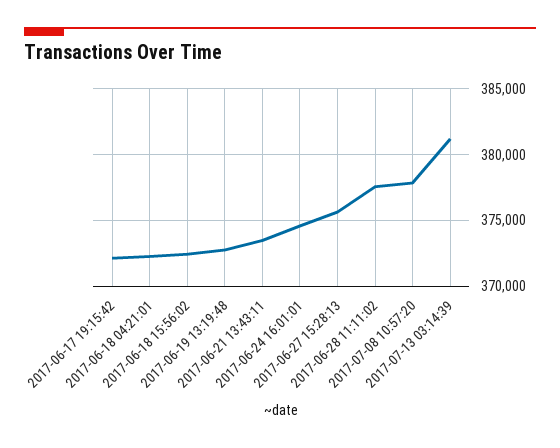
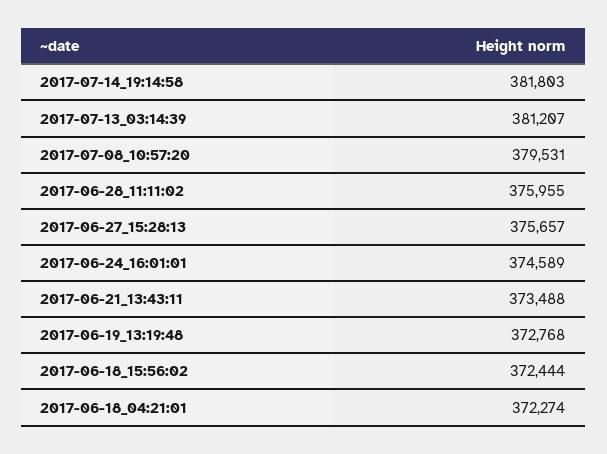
2017-06-17 19:15:42: 372000 -> none
2017-06-28 11:11:02: 377500 -> 375955
2017-07-08 10:57:20: 378000 -> 379531
2017-07-14_19:14:58: none -> 381803

